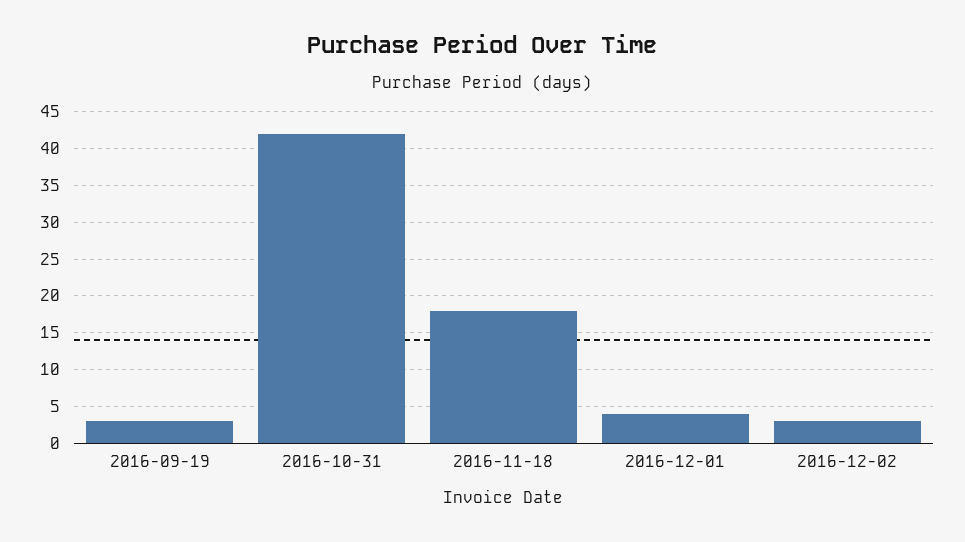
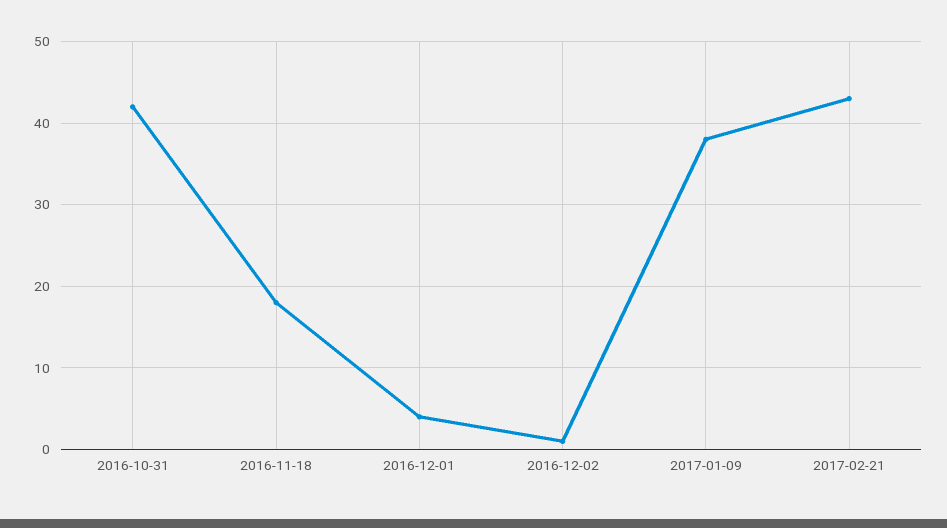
2016-09-19: 3 -> none
2016-12-02: 3 -> 1
2017-01-09: none -> 38
2017-02-21: none -> 43

